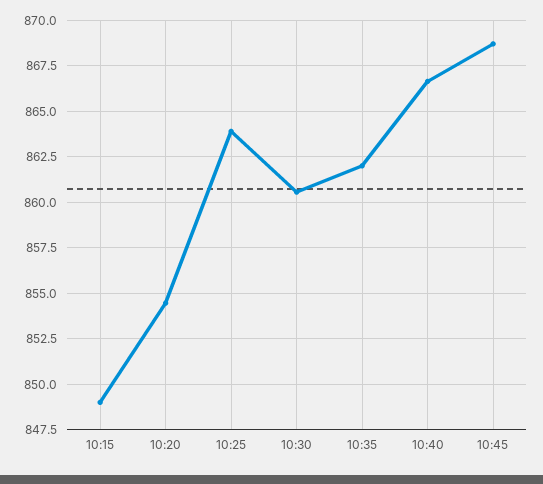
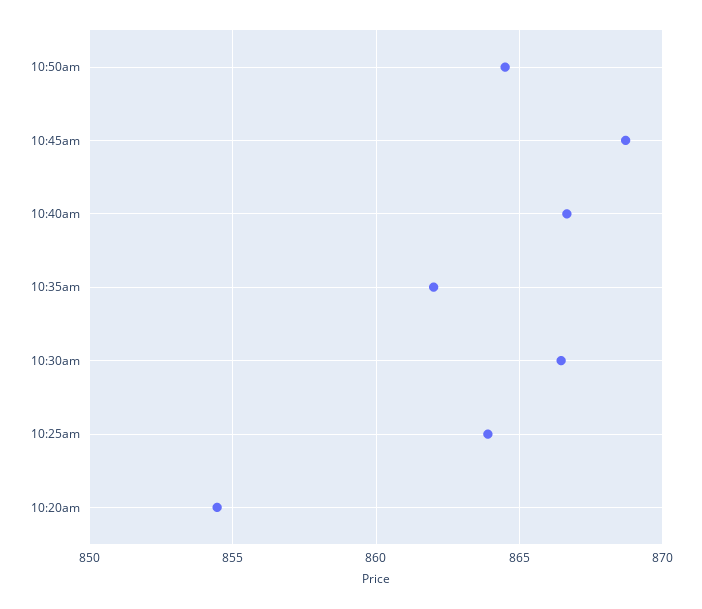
10:15: 849 -> none
10:30: 860.5 -> 866.5
10:50am: none -> 864.5

